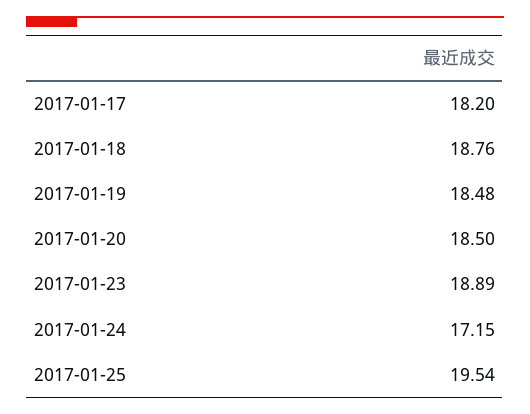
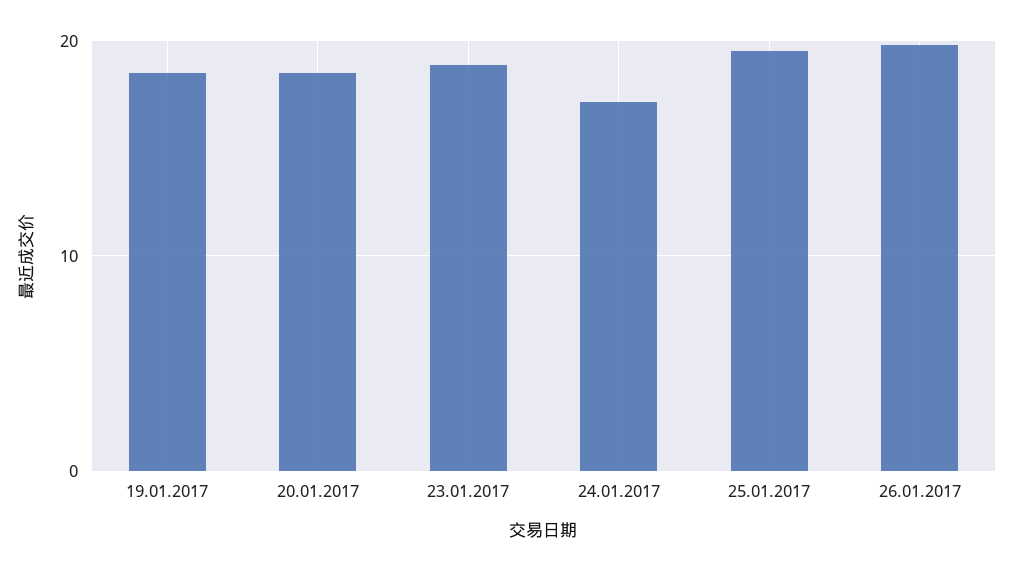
2017-01-17: 18.2 -> none
2017-01-18: 18.76 -> none
26.01.2017: none -> 20

